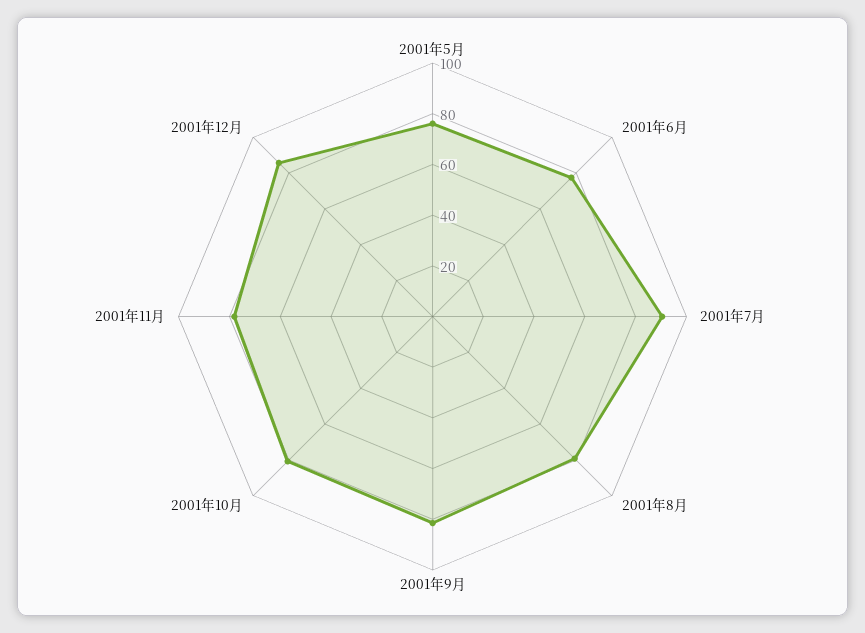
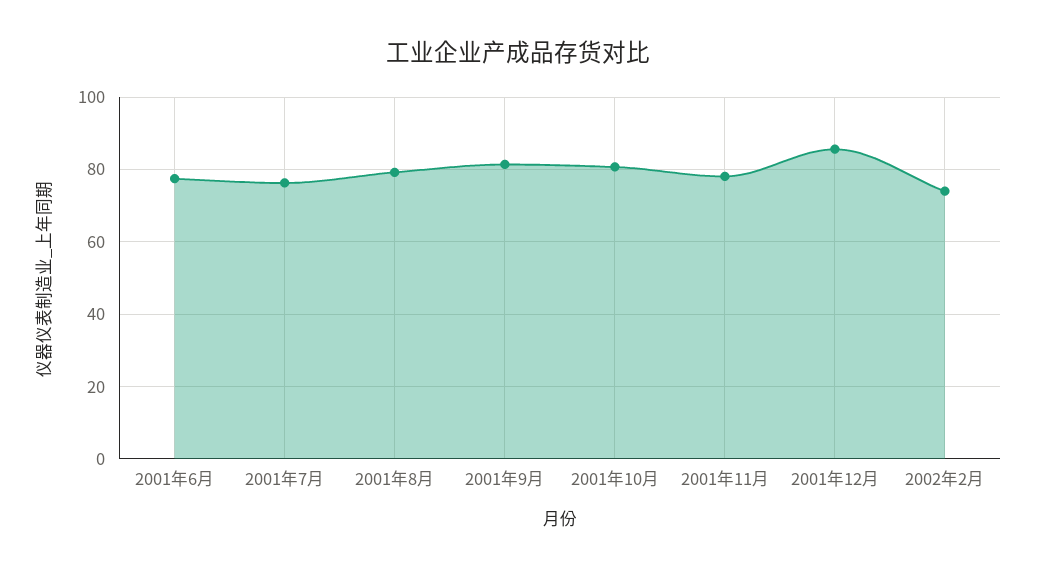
2001年5月: 75 -> none
2001年7月: 90 -> 76
2002年2月: none -> 74

